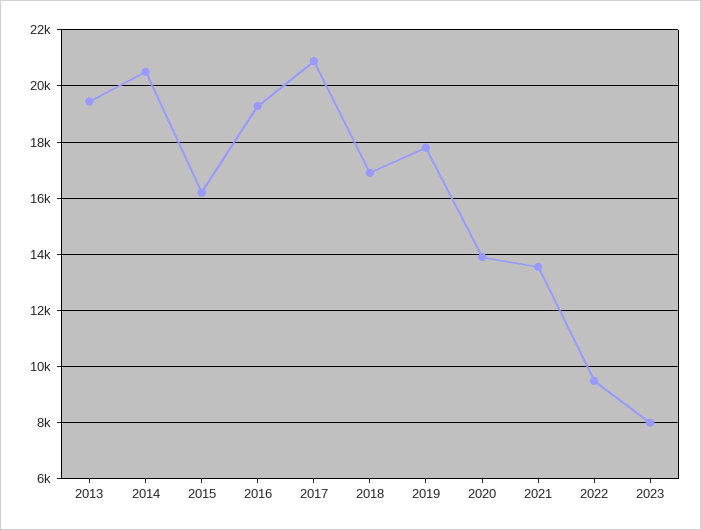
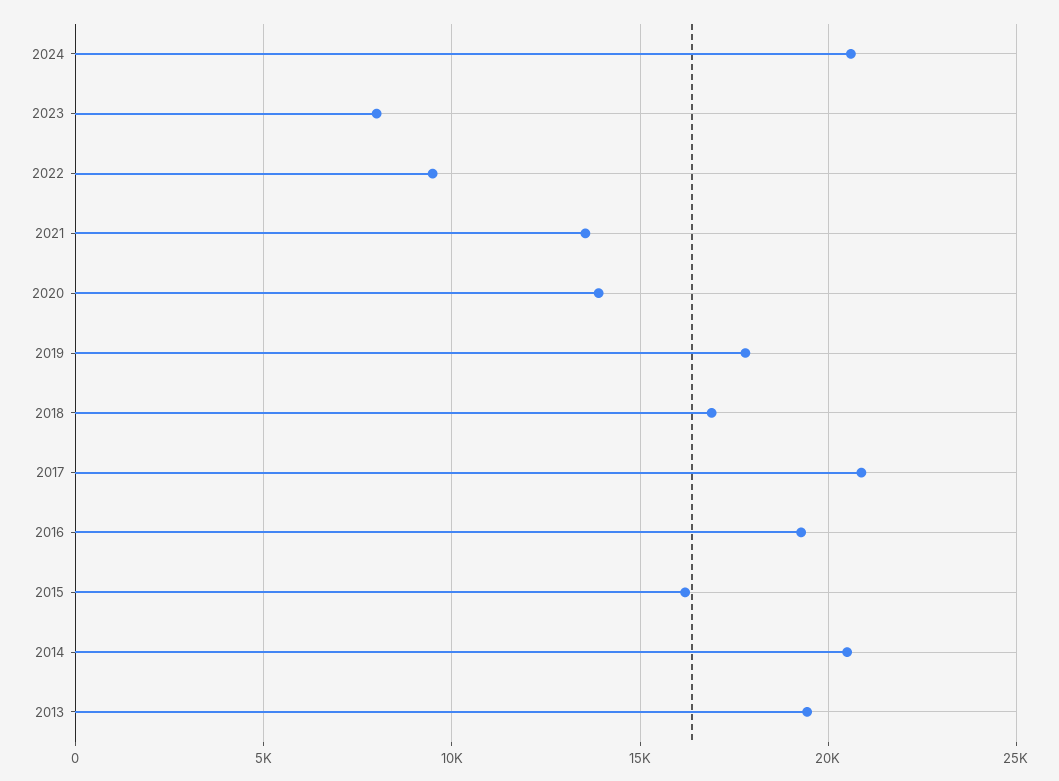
2024: none -> 20500

